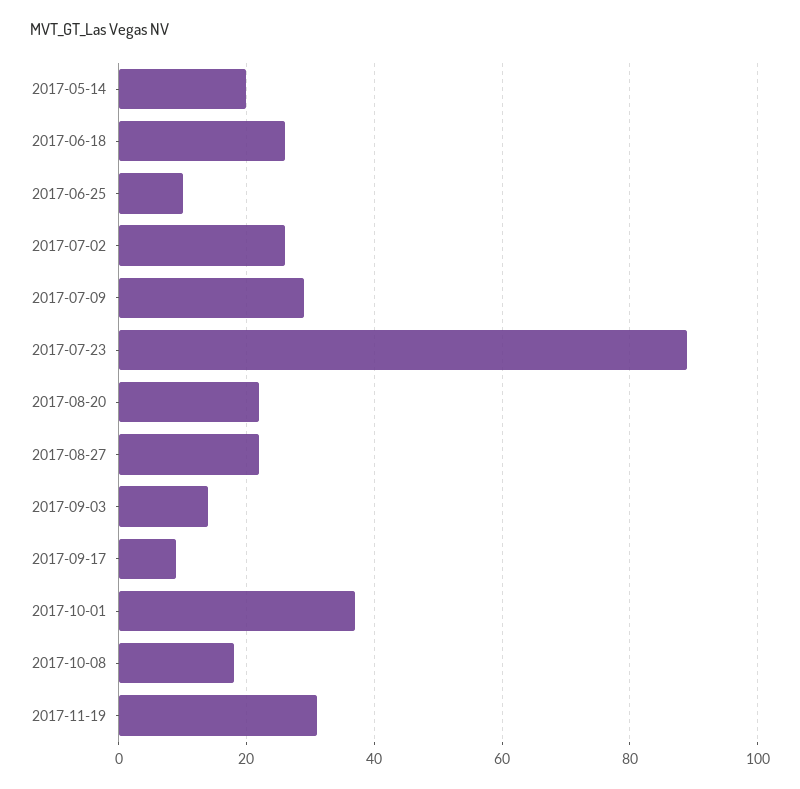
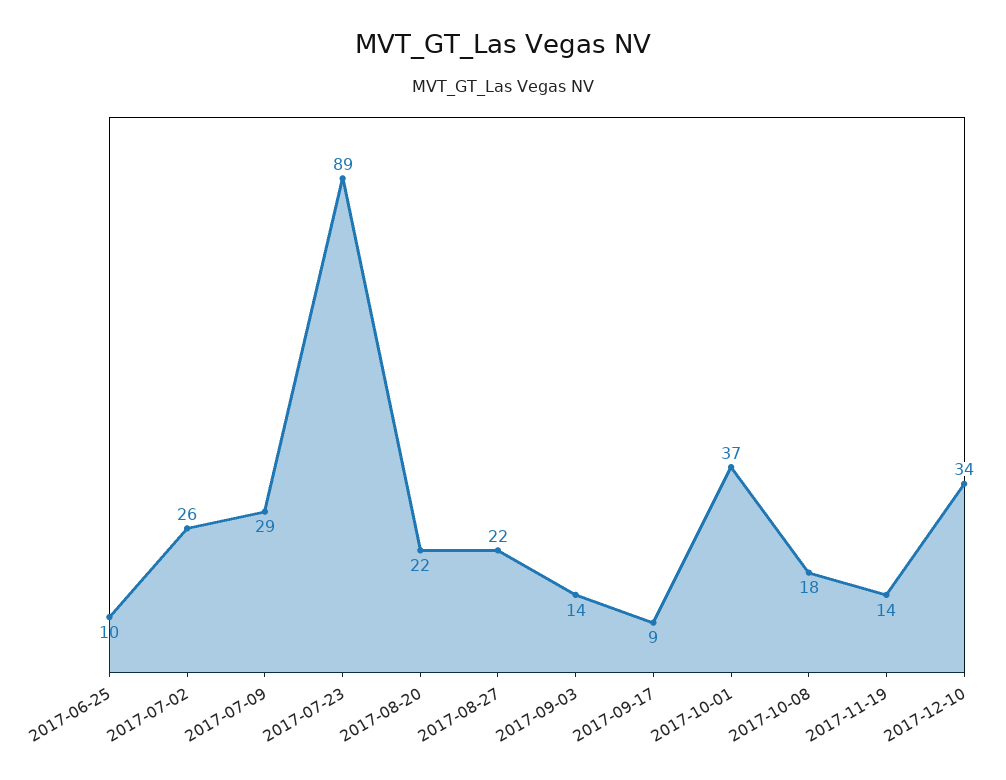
2017-05-14: 20 -> none
2017-06-18: 25 -> none
2017-11-19: 30 -> 14
2017-12-10: none -> 34

